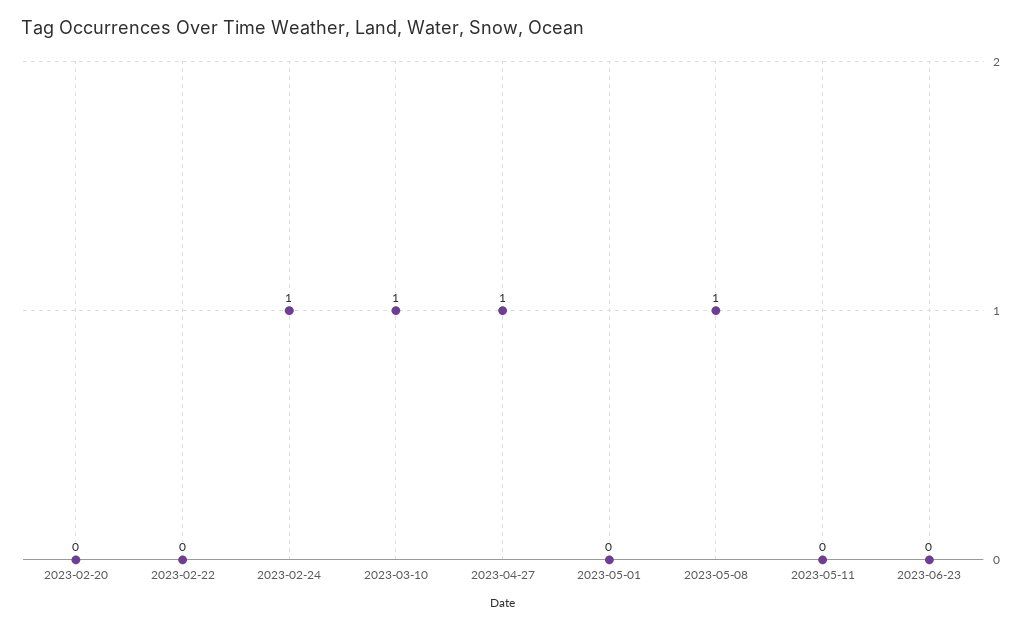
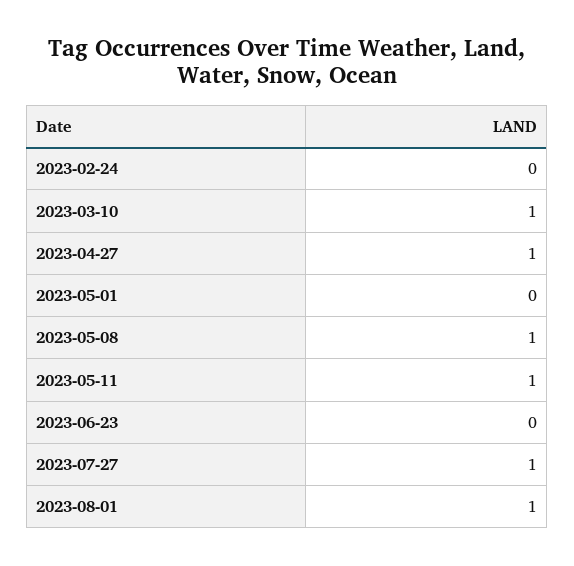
2023-02-20: 0 -> none
2023-02-22: 0 -> none
2023-02-24: 1 -> 0
2023-05-11: 0 -> 1
2023-07-27: none -> 1
2023-08-01: none -> 1

